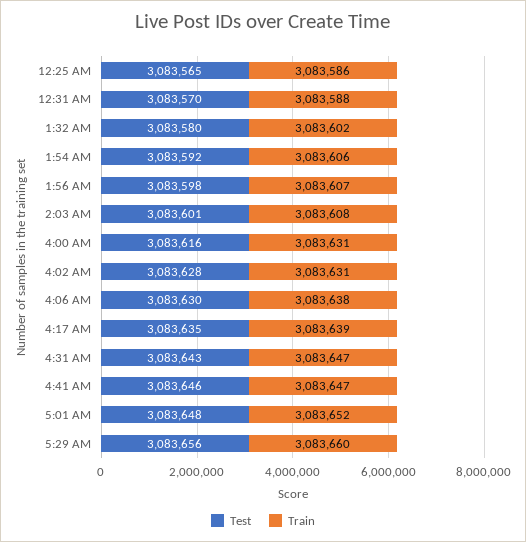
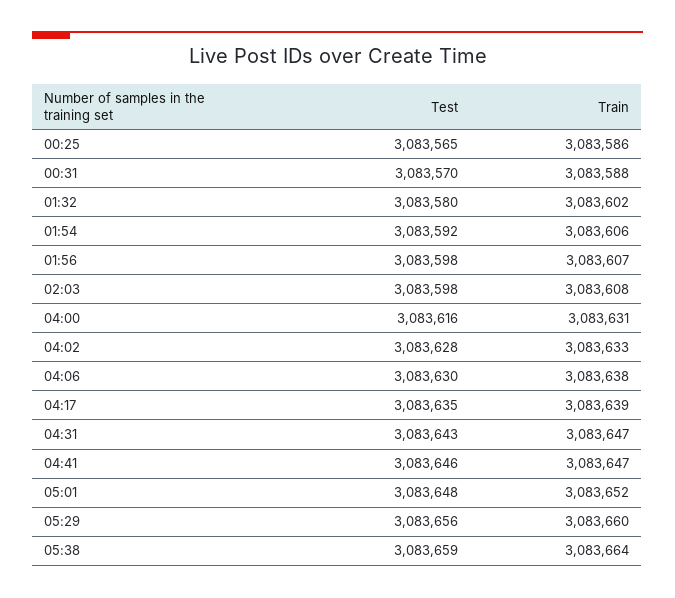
Test, 2:03 AM: 3083601 -> 3083598
Train, 4:02 AM: 3083631 -> 3083633
Test, 05:38: none -> 3083659
Train, 05:38: none -> 3083664

